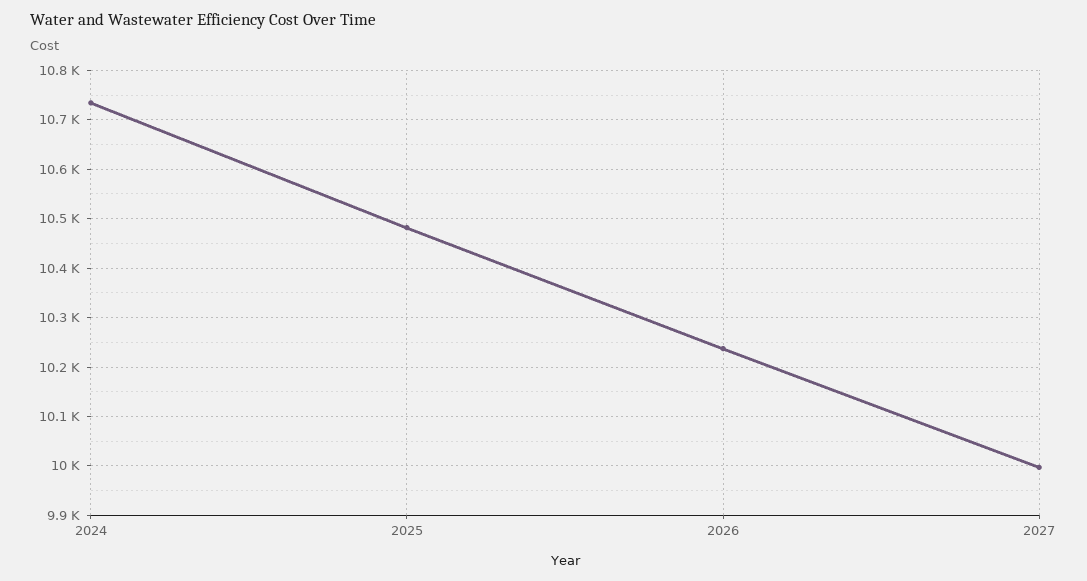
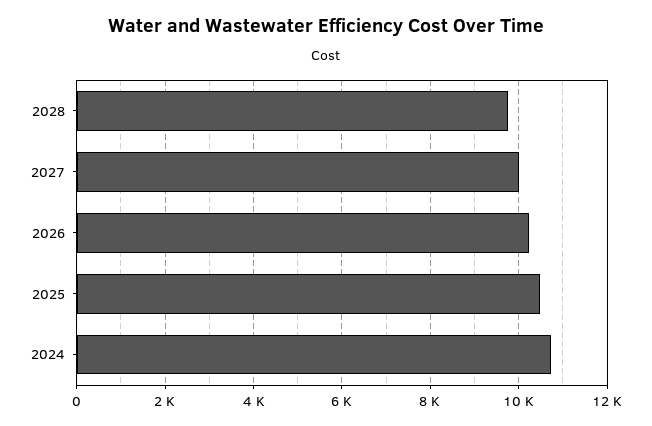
2028: none -> 9800

